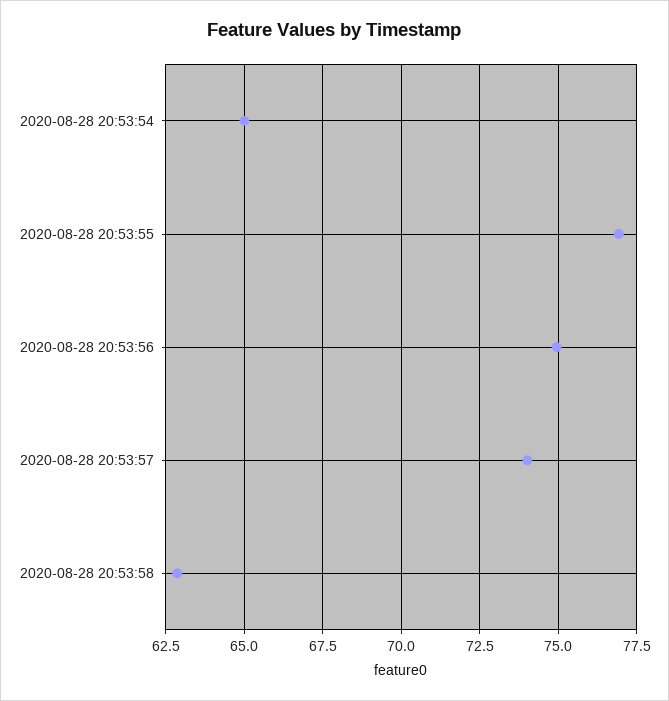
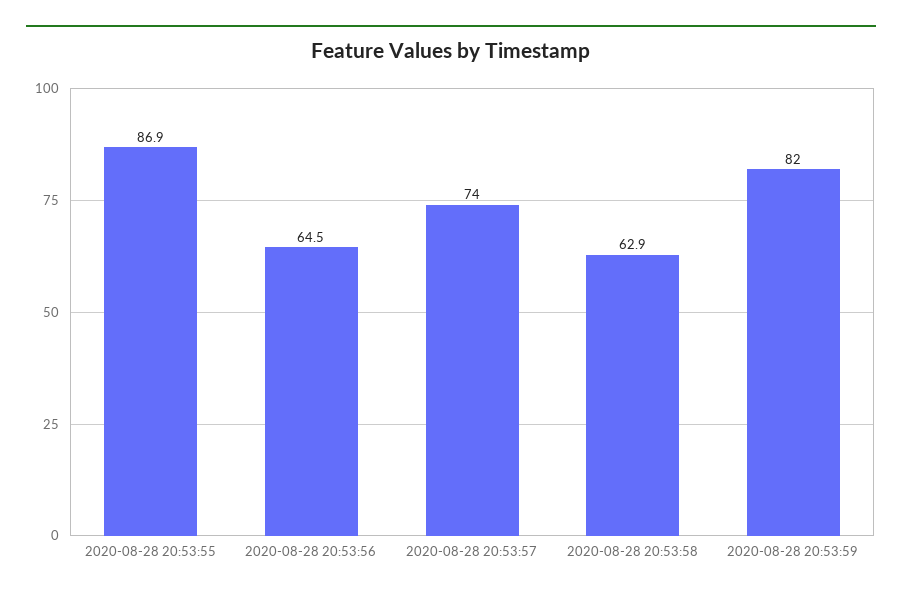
2020-08-28 20:53:54: 65 -> none
2020-08-28 20:53:55: 77 -> 86.9
2020-08-28 20:53:56: 75 -> 64.5
2020-08-28 20:53:59: none -> 82

